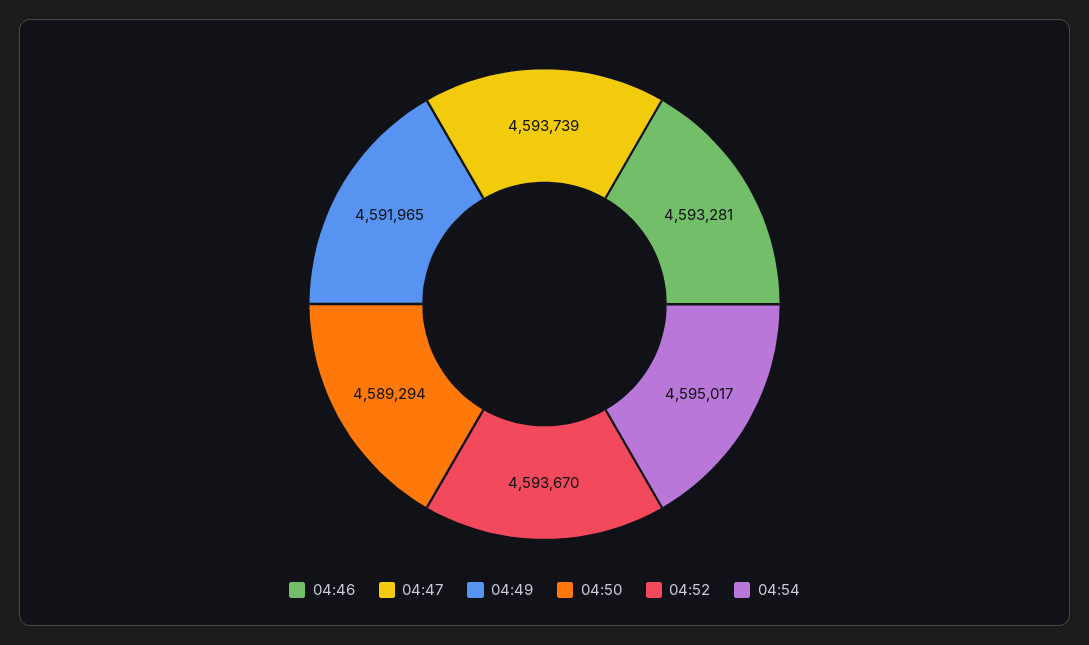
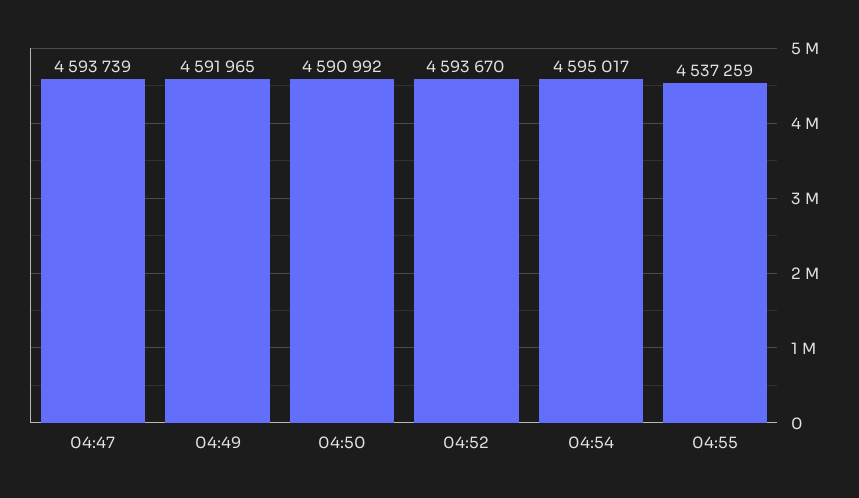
04:46: 4593281 -> none
04:50: 4589294 -> 4590992
04:55: none -> 4537259

